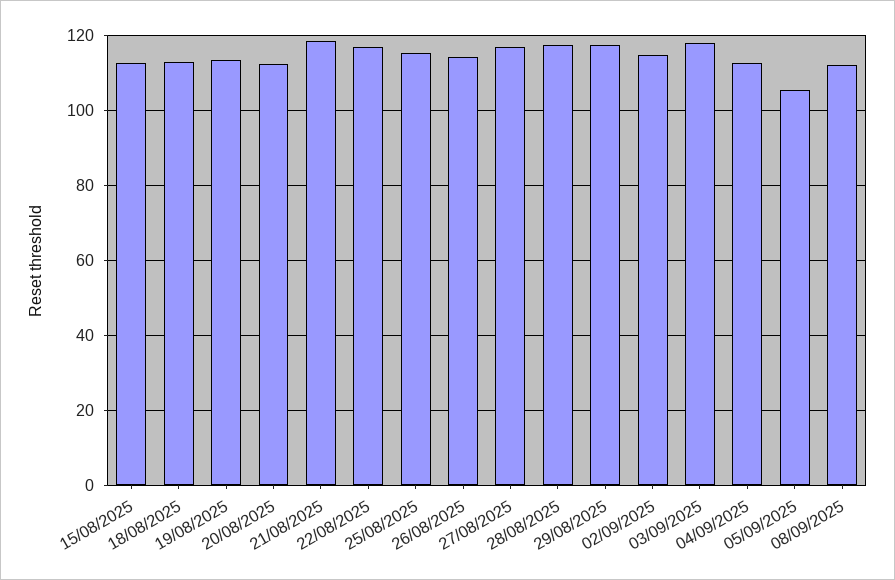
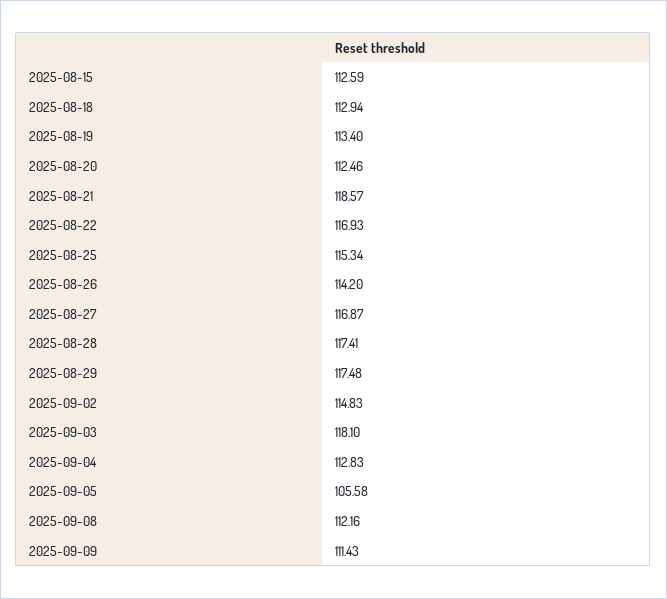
2025-09-09: none -> 111.43

